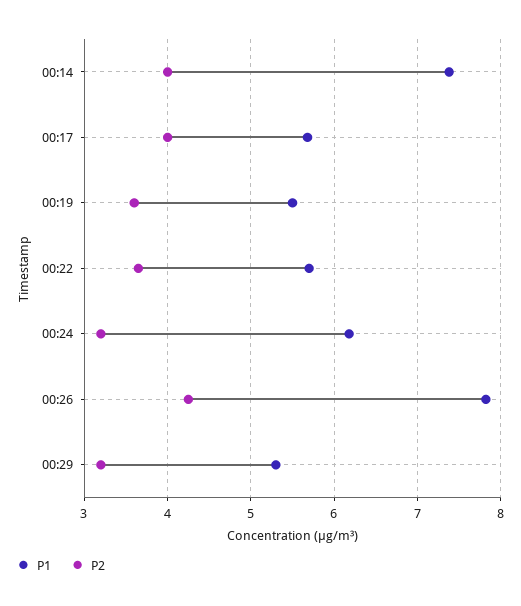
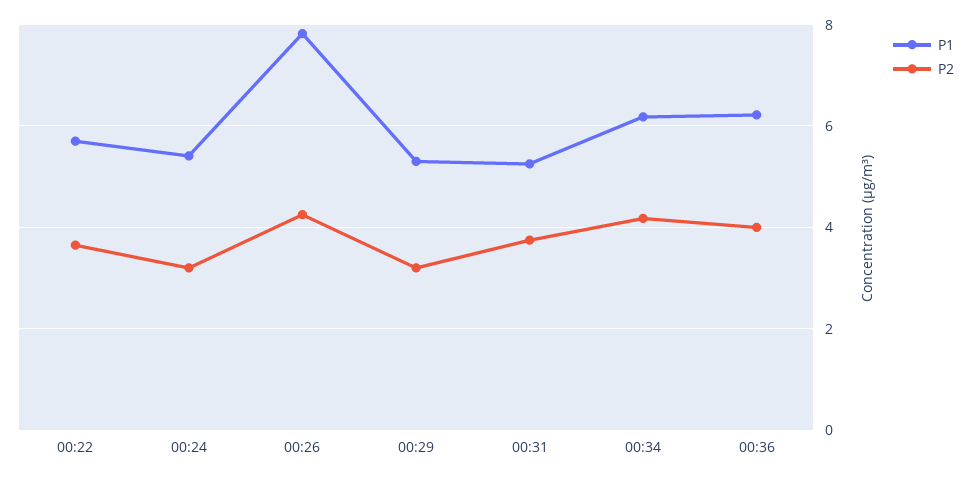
P1, 00:14: 7.4 -> none
P2, 00:14: 4 -> none
P1, 00:17: 5.7 -> none
P2, 00:17: 4 -> none
P1, 00:19: 5.5 -> none
P2, 00:19: 3.6 -> none
P1, 00:24: 6.2 -> 5.4
P1, 00:31: none -> 5.2
P2, 00:31: none -> 3.8
P1, 00:34: none -> 6.2
P2, 00:34: none -> 4.2
P1, 00:36: none -> 6.2
P2, 00:36: none -> 4

